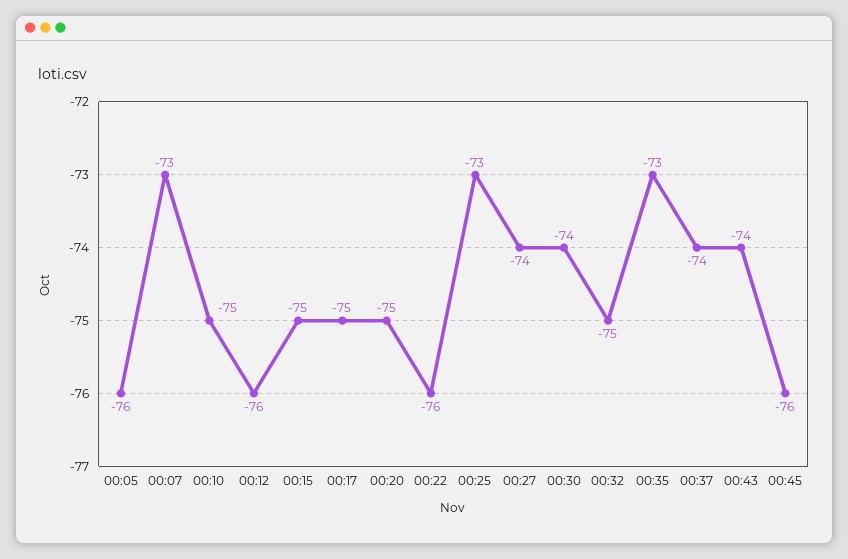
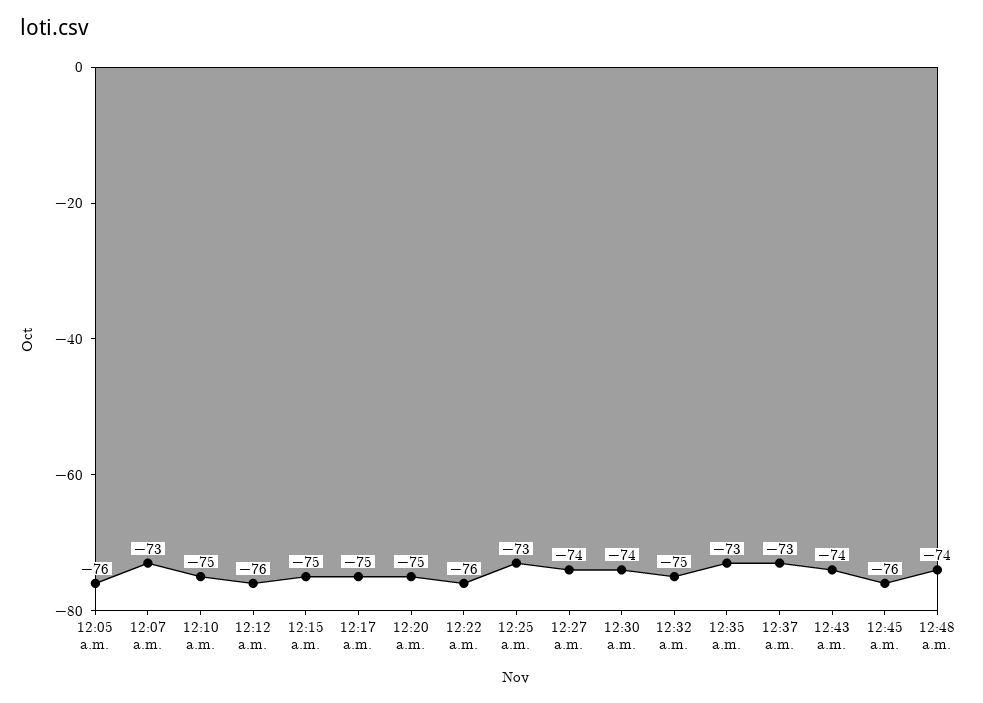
00:37: -74 -> -73
12:48 a.m.: none -> -74

